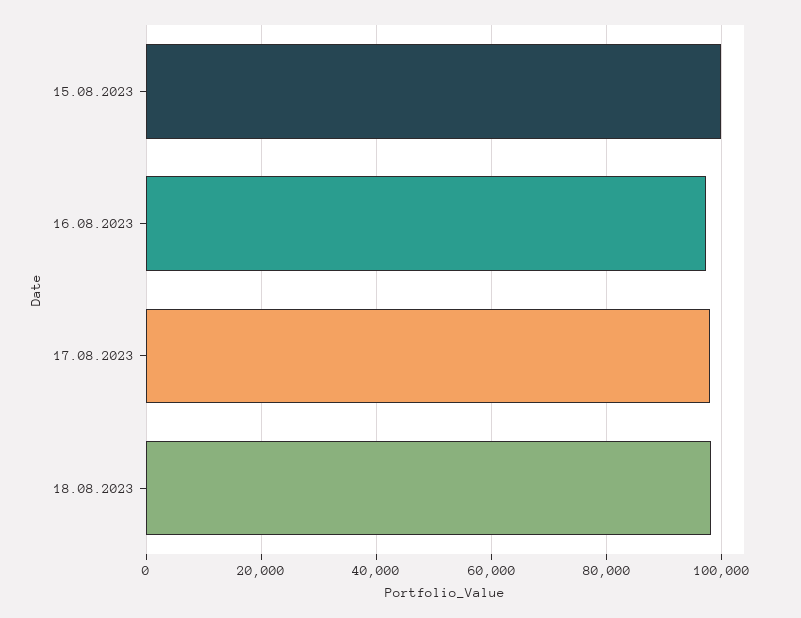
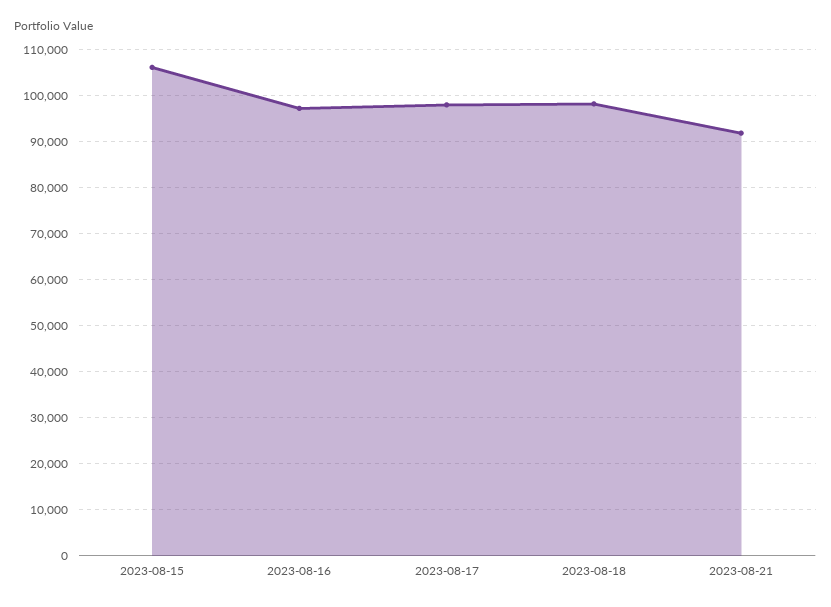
15.08.2023: 100000 -> 106000
2023-08-21: none -> 92000

